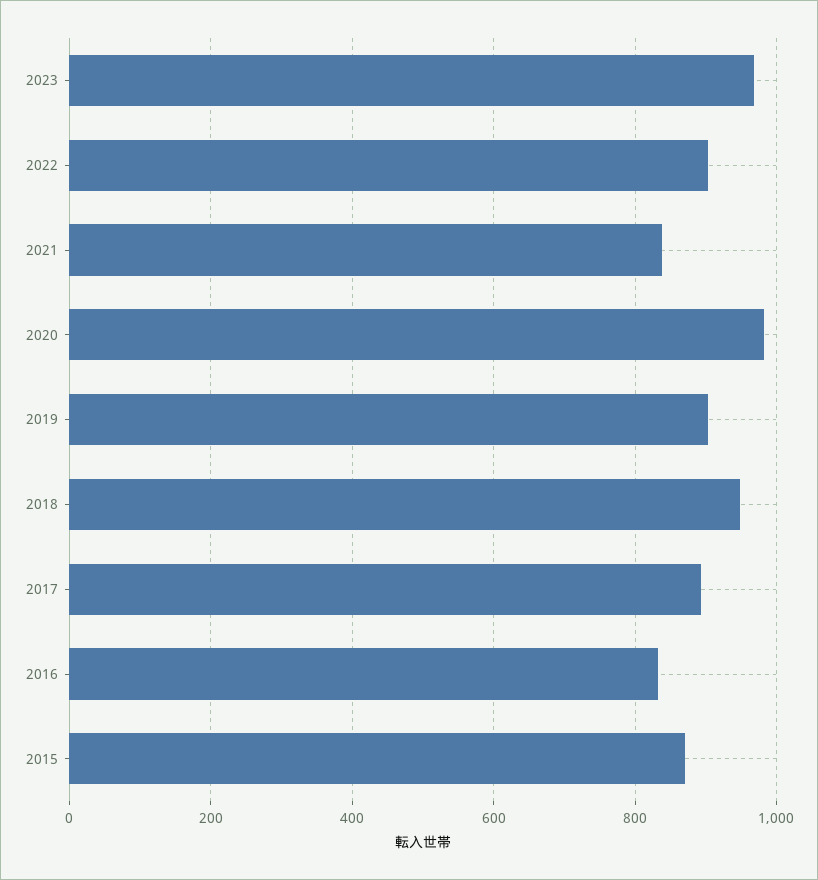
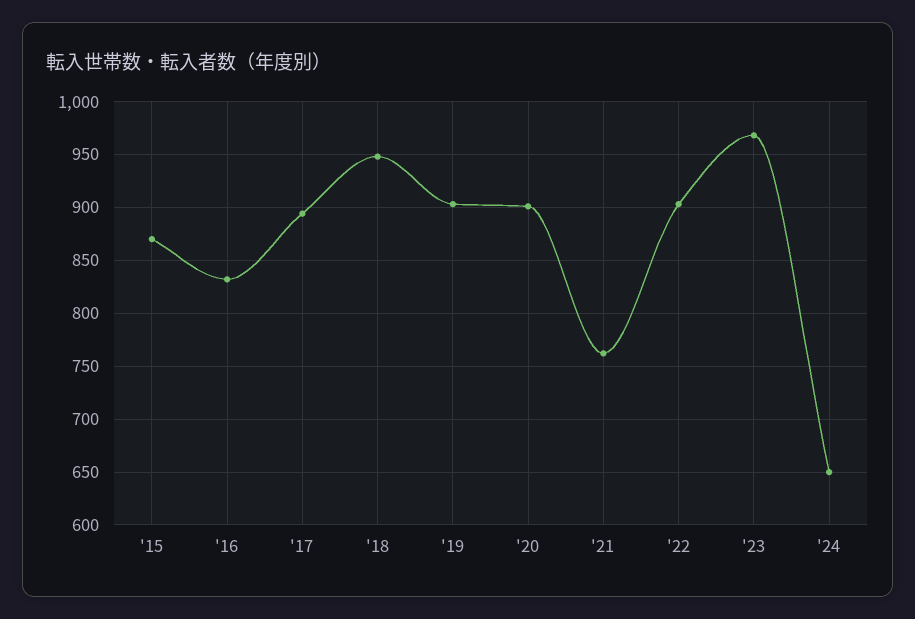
2021: 840 -> 760
2020: 980 -> 900
'24: none -> 650

